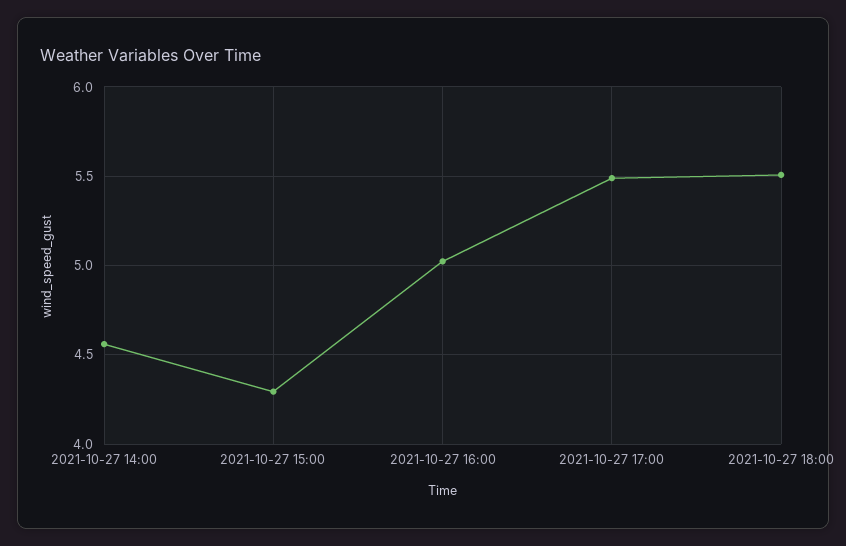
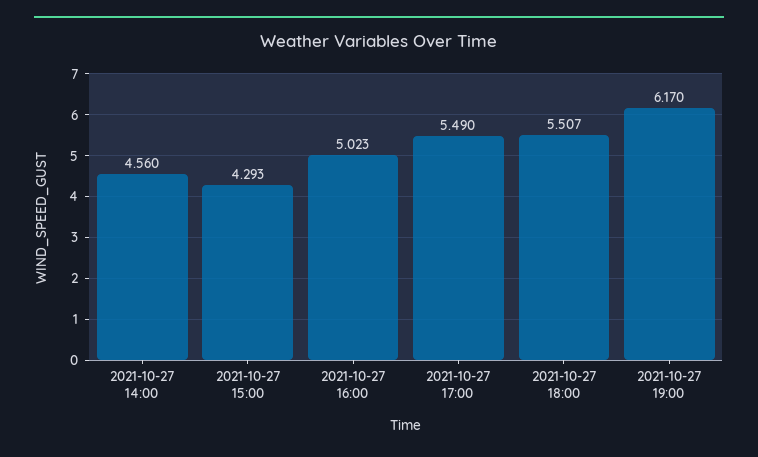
2021-10-27 19:00: none -> 6.17

